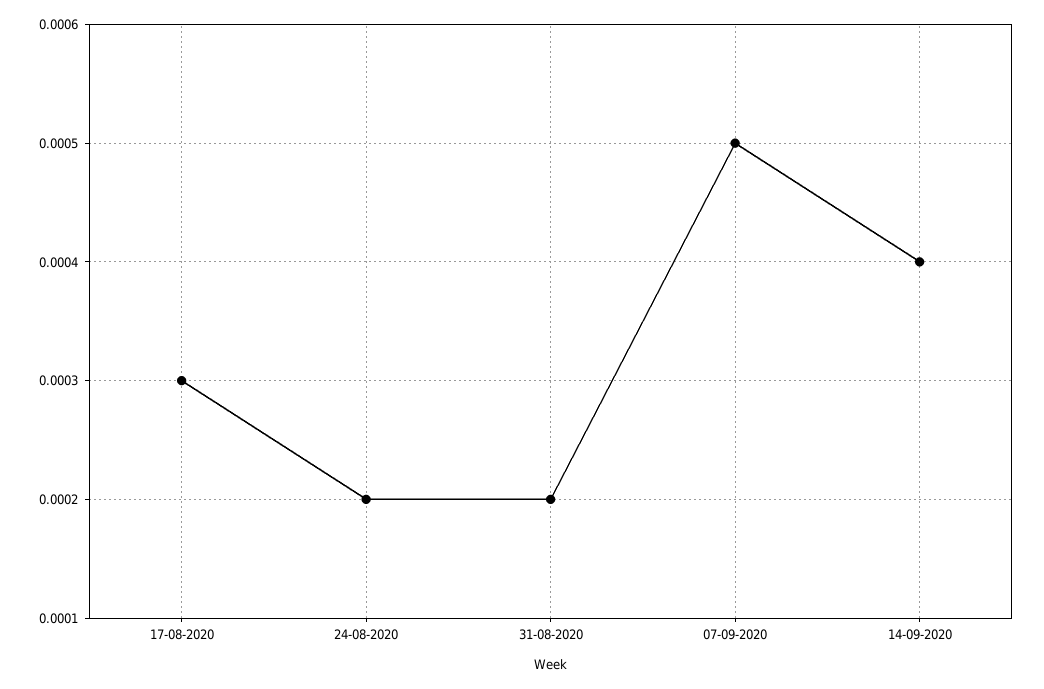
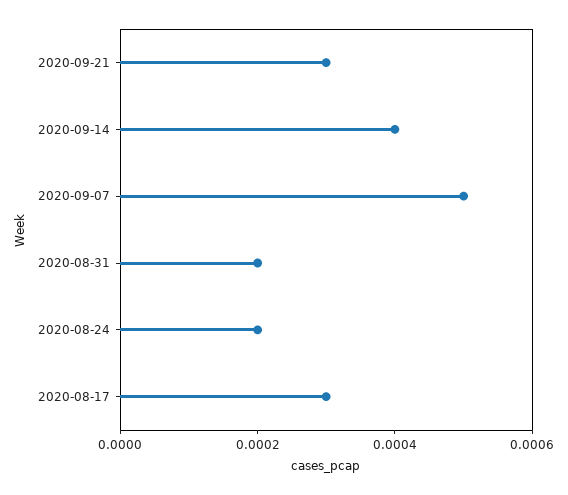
2020-09-21: none -> 0.0003

